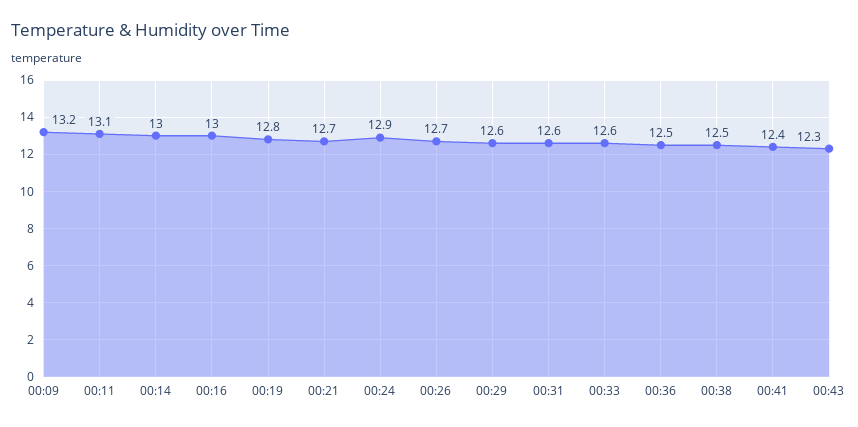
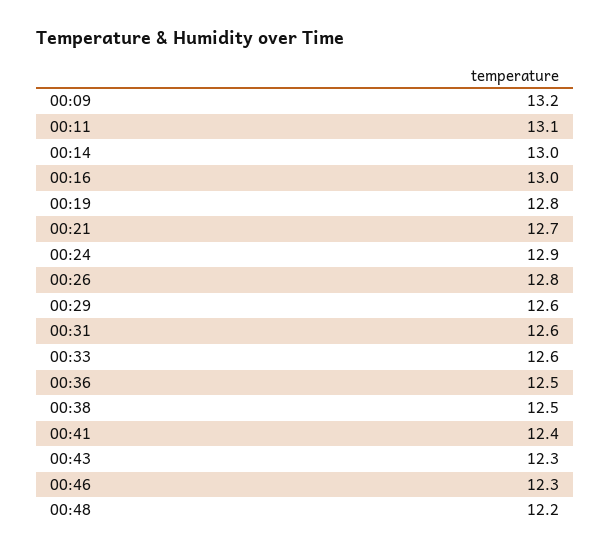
00:26: 12.7 -> 12.8
00:46: none -> 12.3
00:48: none -> 12.2

